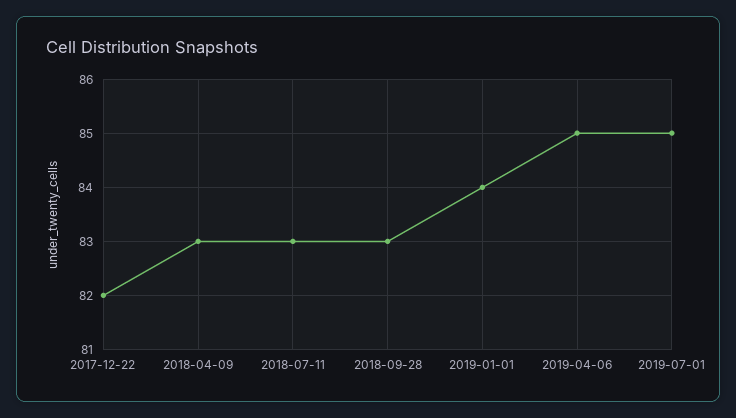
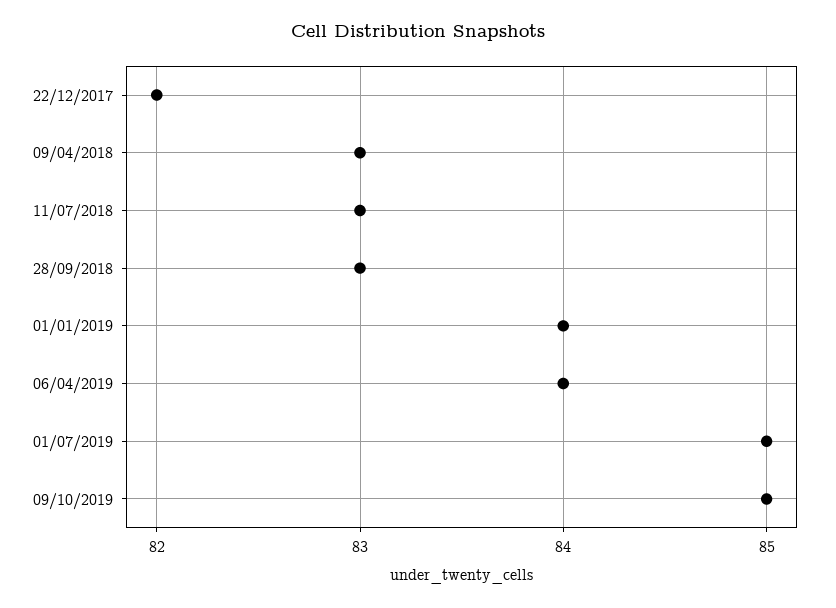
2019-04-06: 85 -> 84
09/10/2019: none -> 85

